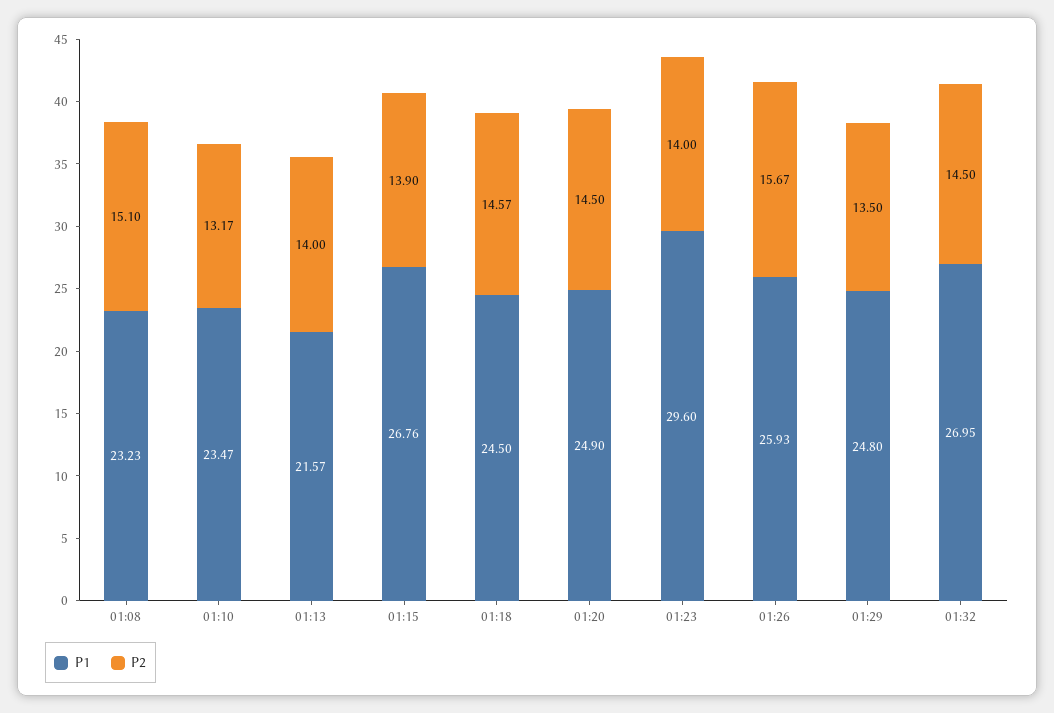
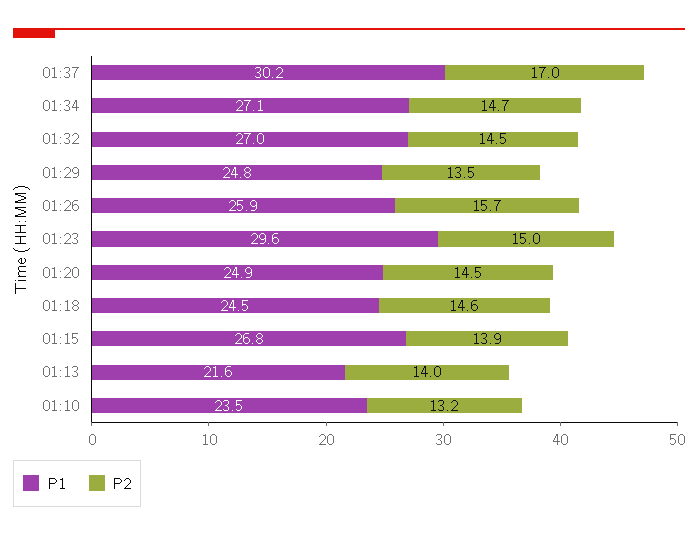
P1, 01:08: 23.23 -> none
P2, 01:08: 15.1 -> none
P2, 01:23: 14 -> 15
P1, 01:37: none -> 30.2
P2, 01:37: none -> 17
P1, 01:34: none -> 27.1
P2, 01:34: none -> 14.7

